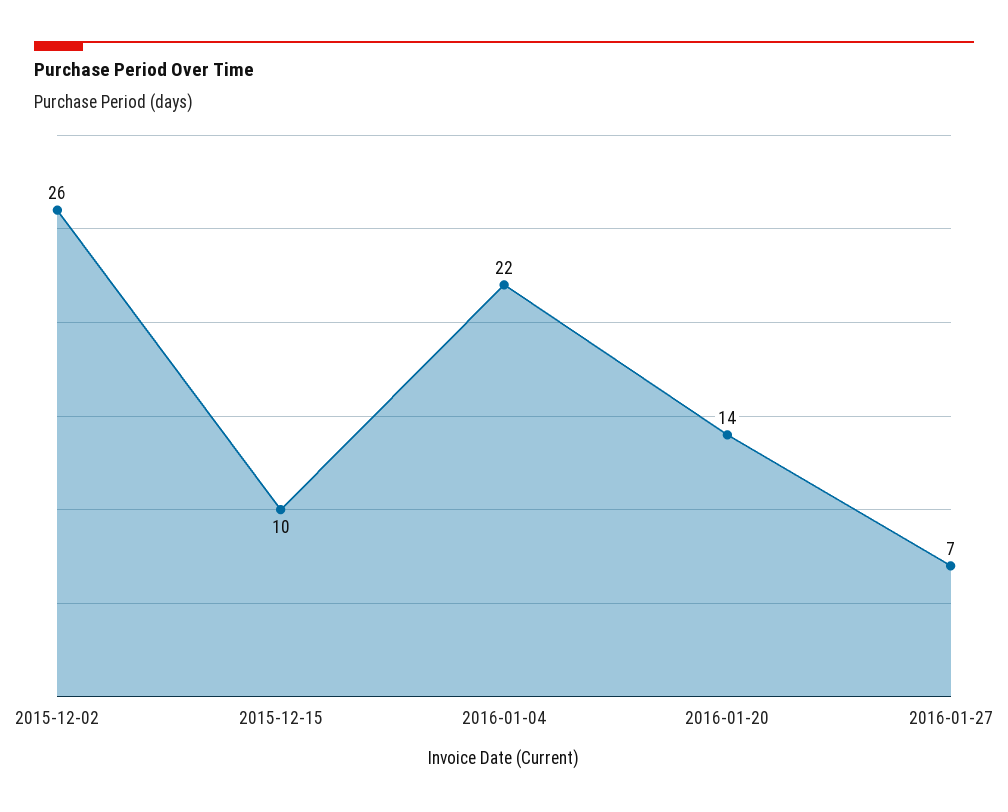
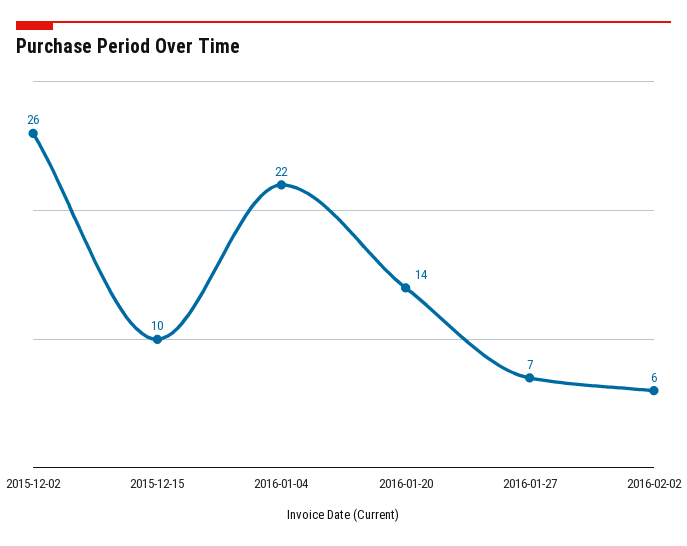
2016-02-02: none -> 6

